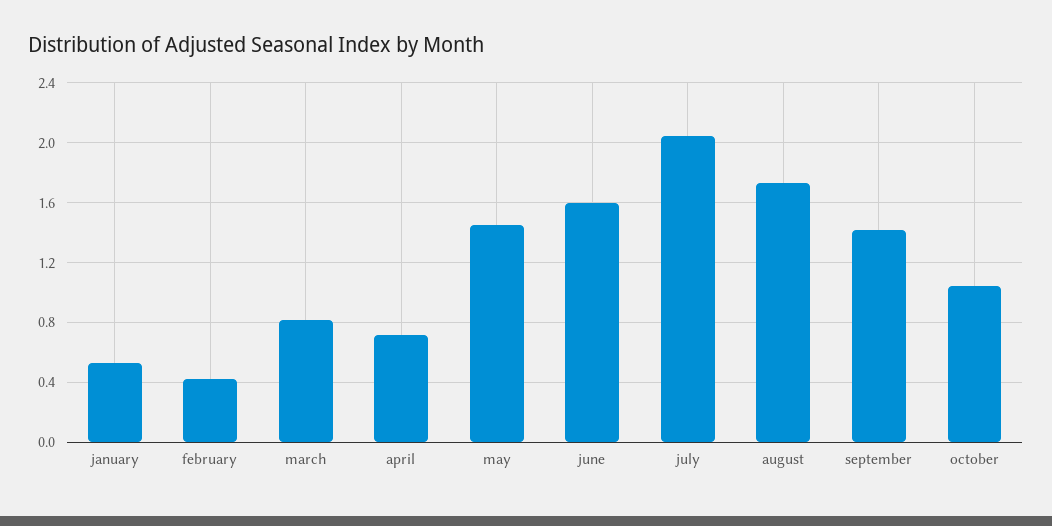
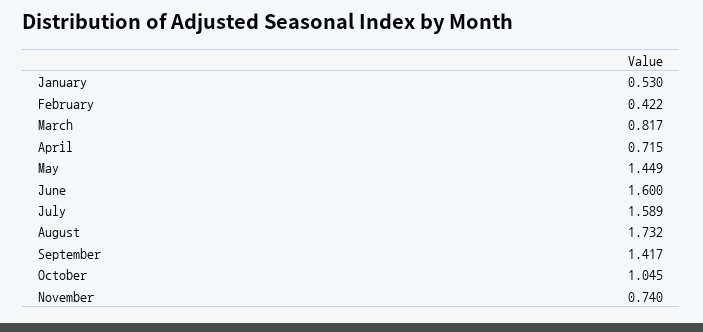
july: 2.05 -> 1.589
November: none -> 0.74

